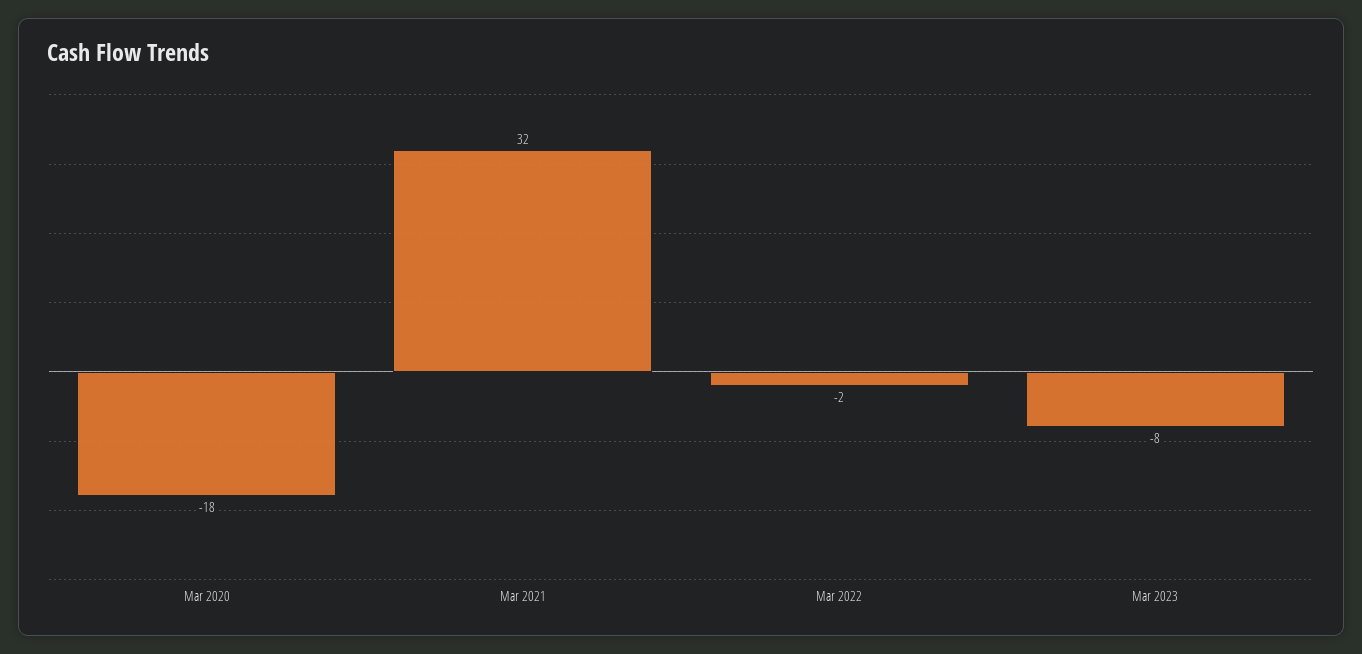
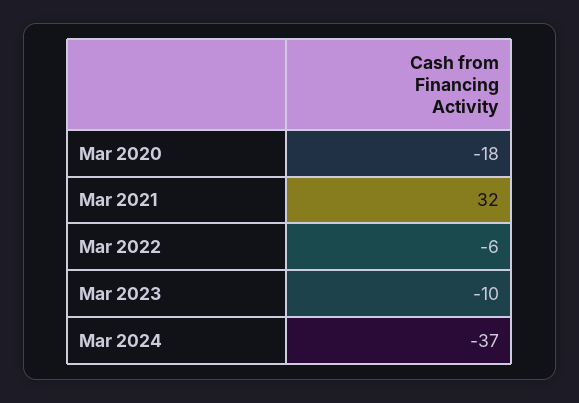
Mar 2022: -2 -> -6
Mar 2023: -8 -> -10
Mar 2024: none -> -37

